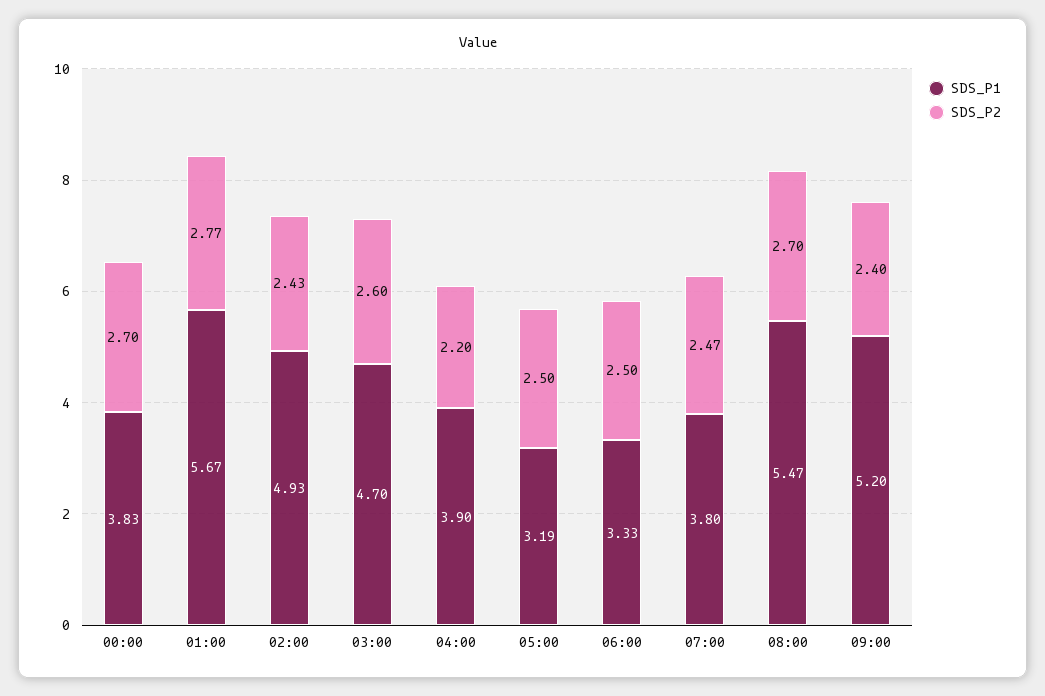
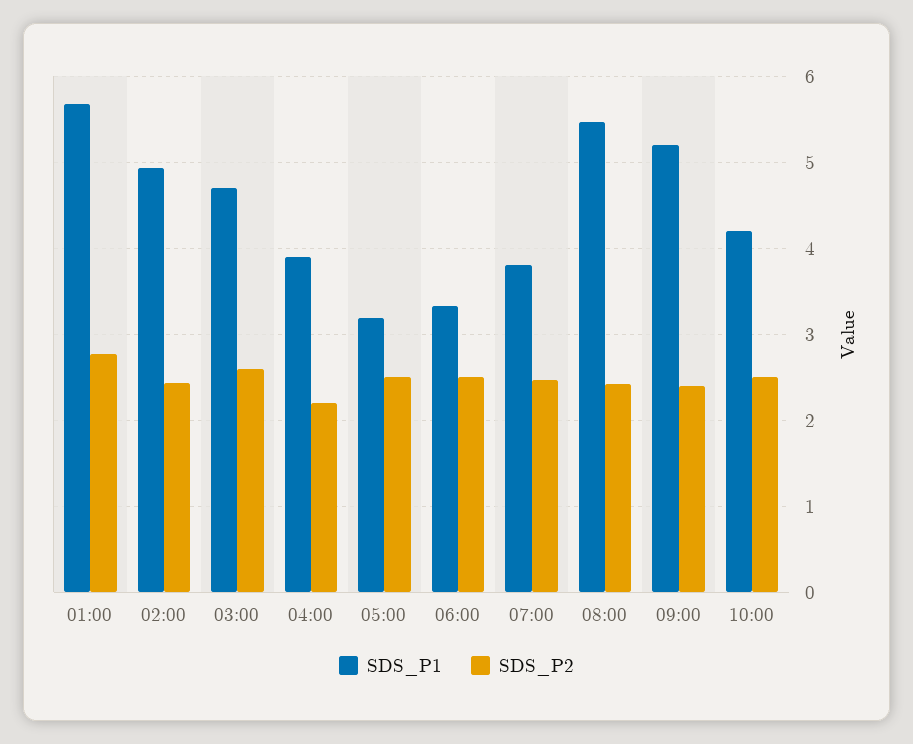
SDS_P1, 00:00: 3.83 -> none
SDS_P2, 00:00: 2.7 -> none
SDS_P2, 08:00: 2.7 -> 2.4
SDS_P1, 10:00: none -> 4.2
SDS_P2, 10:00: none -> 2.5

